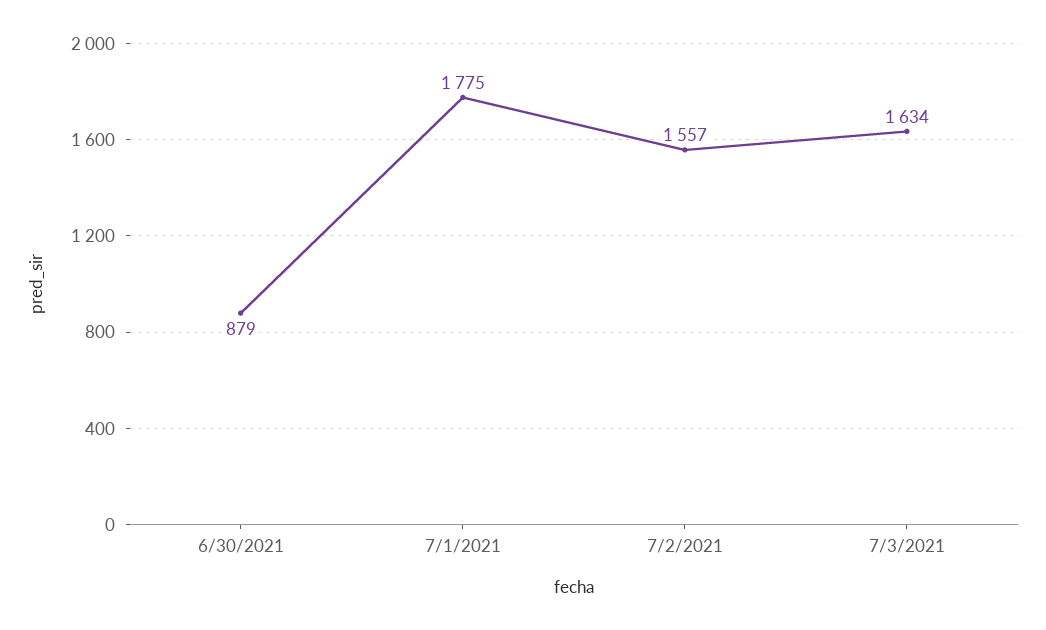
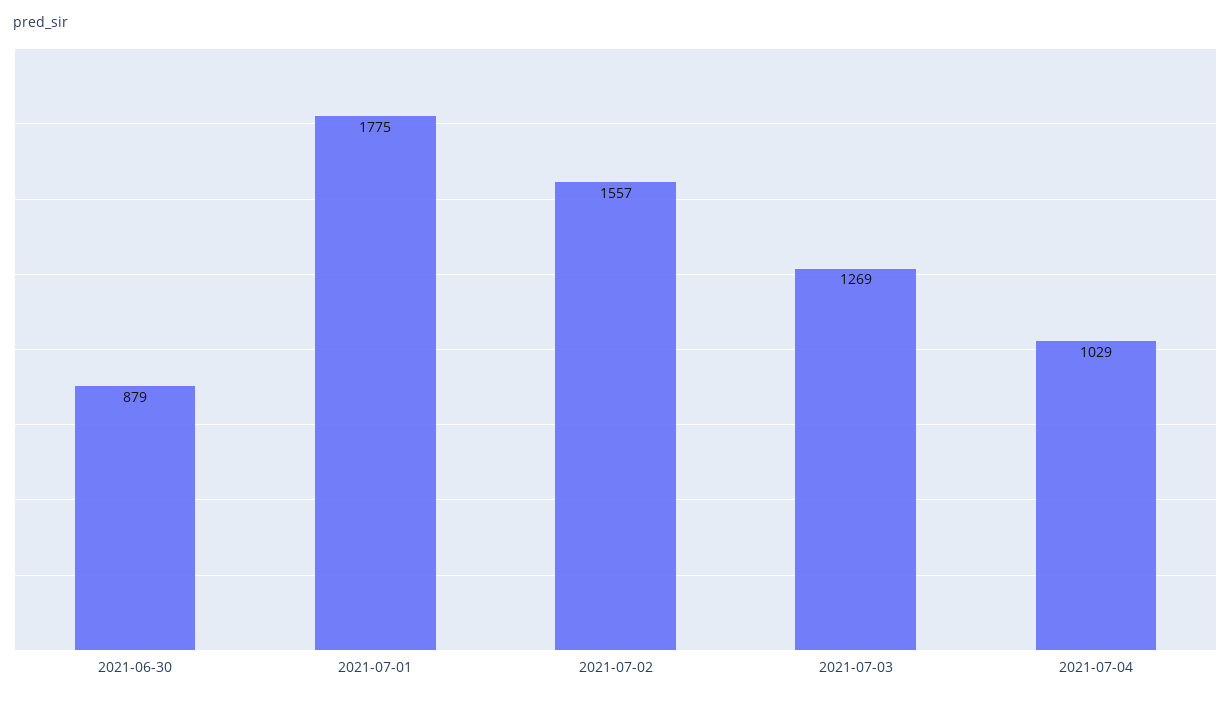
7/3/2021: 1634 -> 1269
2021-07-04: none -> 1029

